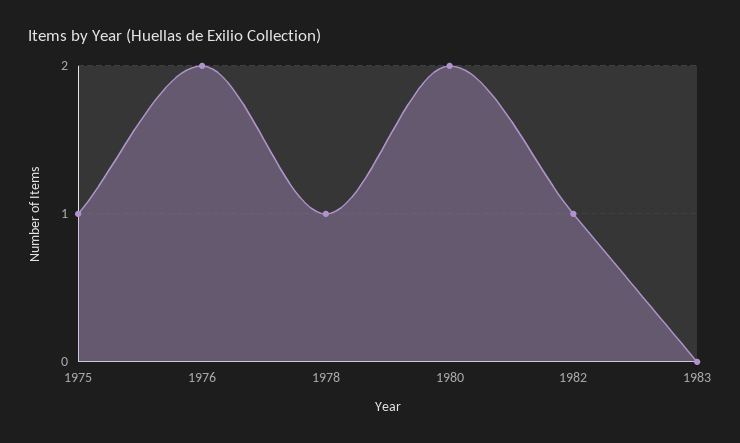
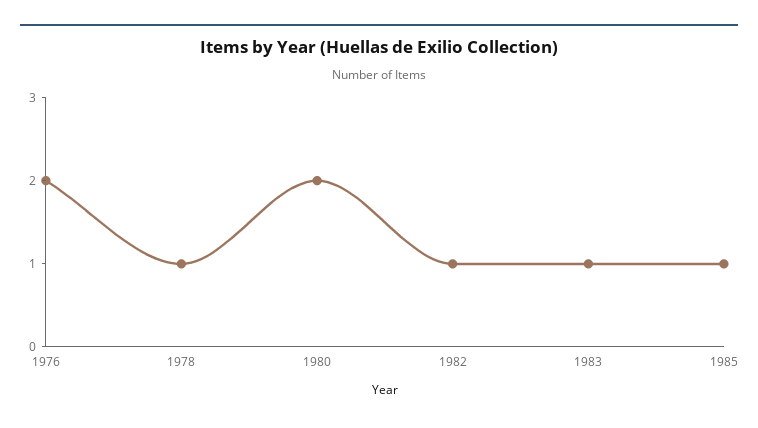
1975: 1 -> none
1983: 0 -> 1
1985: none -> 1

